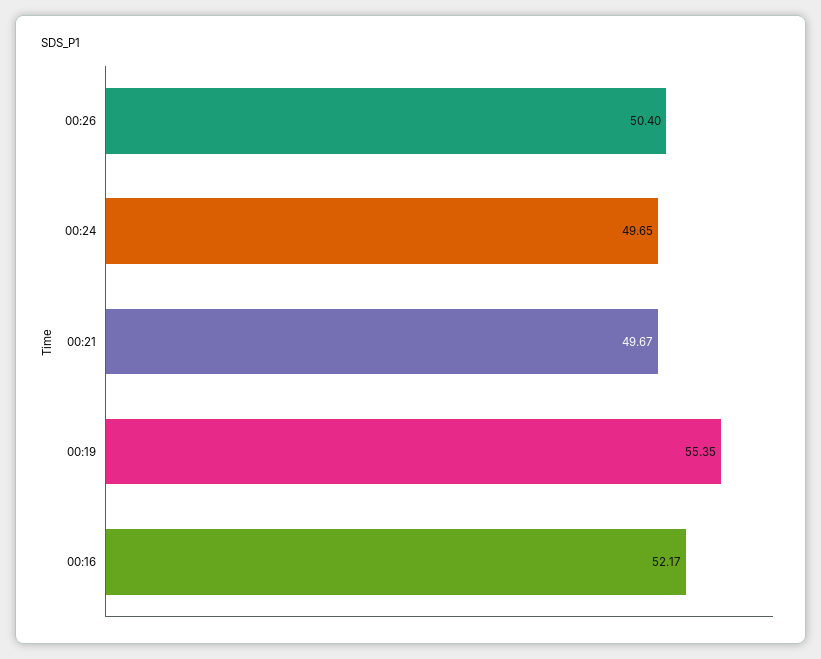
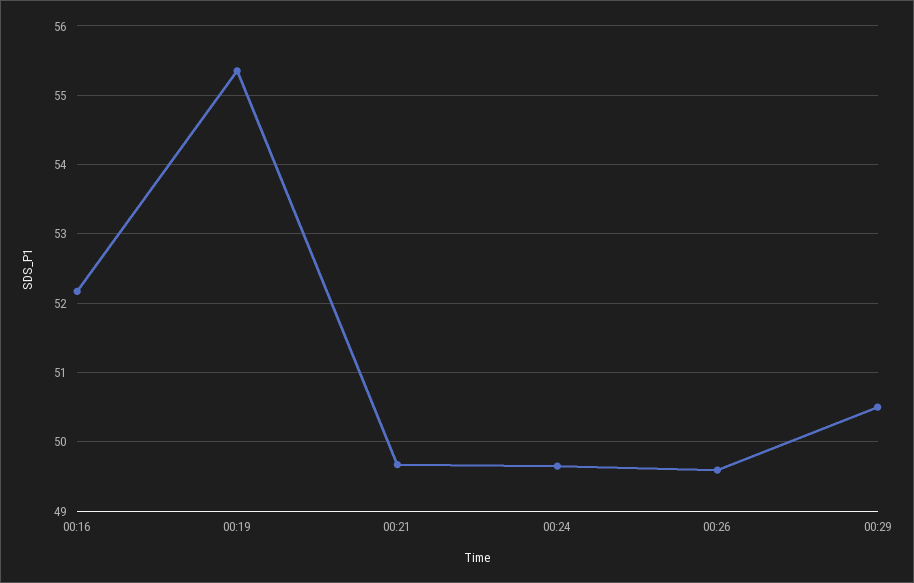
00:26: 50.4 -> 49.6
00:29: none -> 50.5

